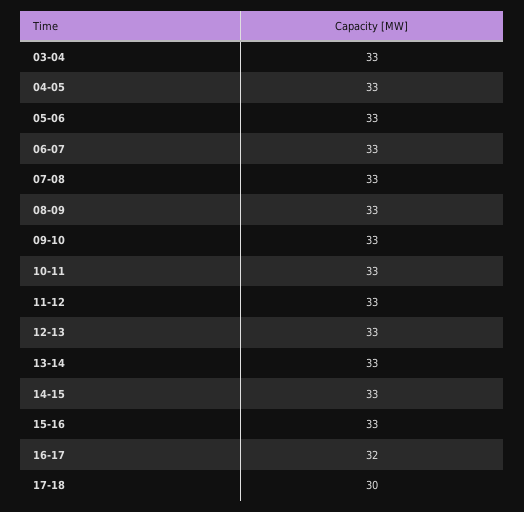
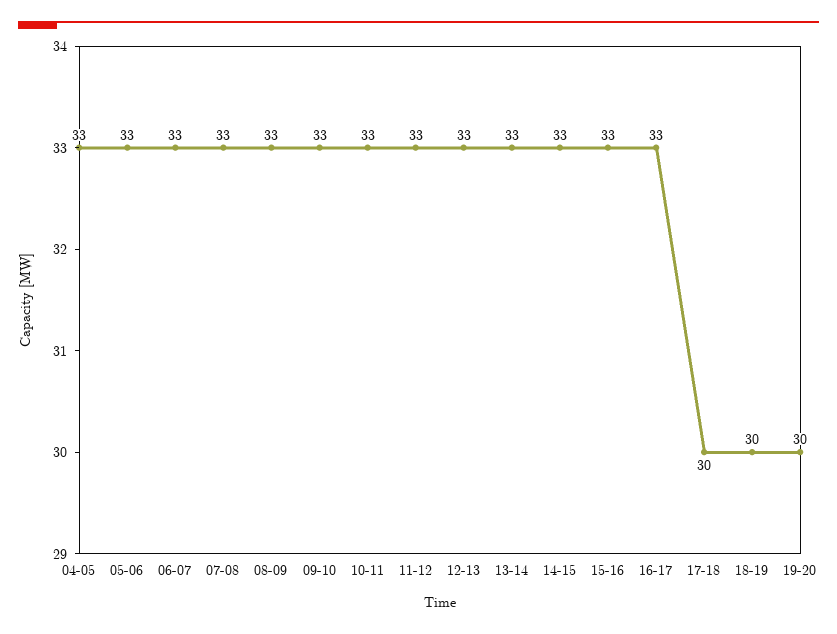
03-04: 33 -> none
16-17: 32 -> 33
18-19: none -> 30
19-20: none -> 30

